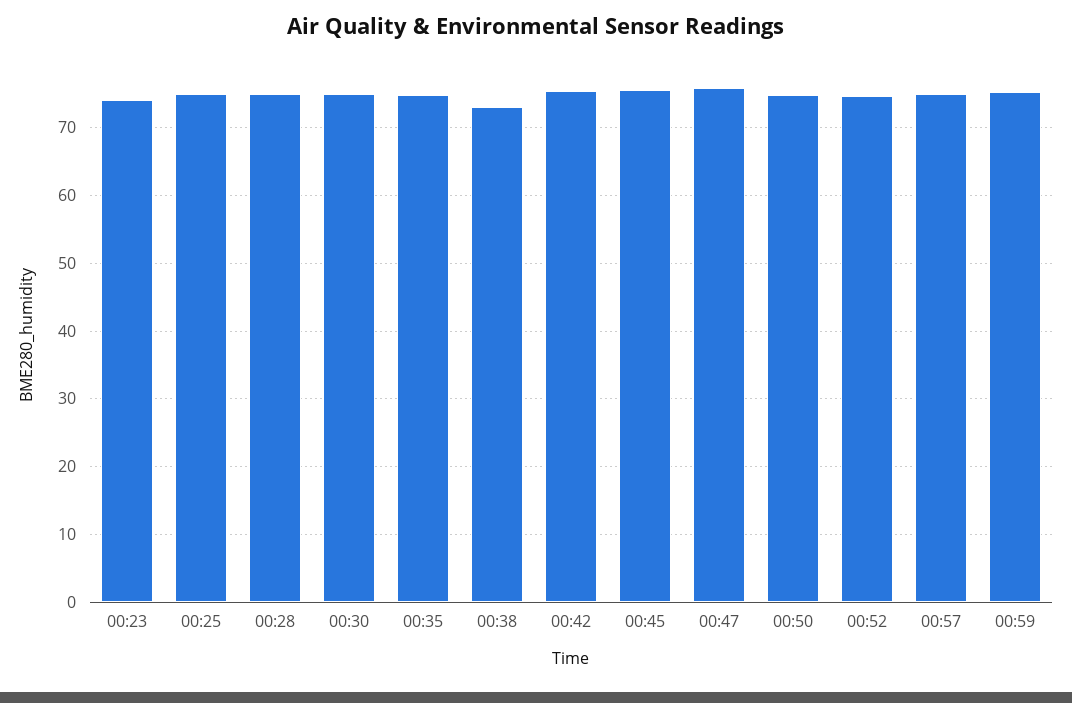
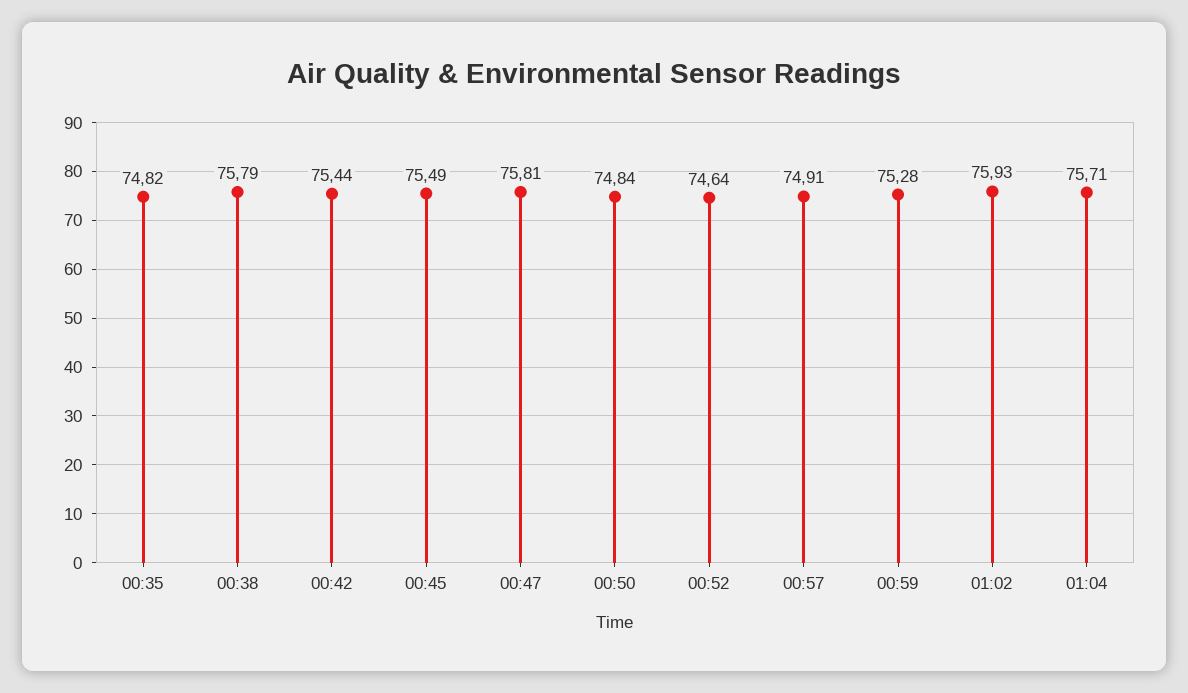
00:23: 74 -> none
00:25: 75 -> none
00:28: 75 -> none
00:30: 75 -> none
00:38: 73 -> 75.79
01:02: none -> 75.93
01:04: none -> 75.71

